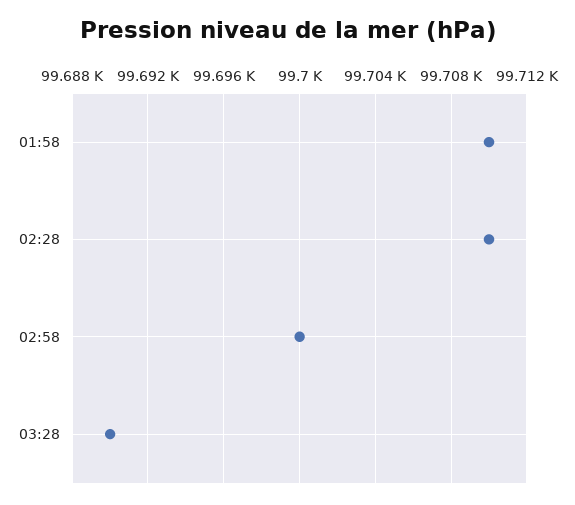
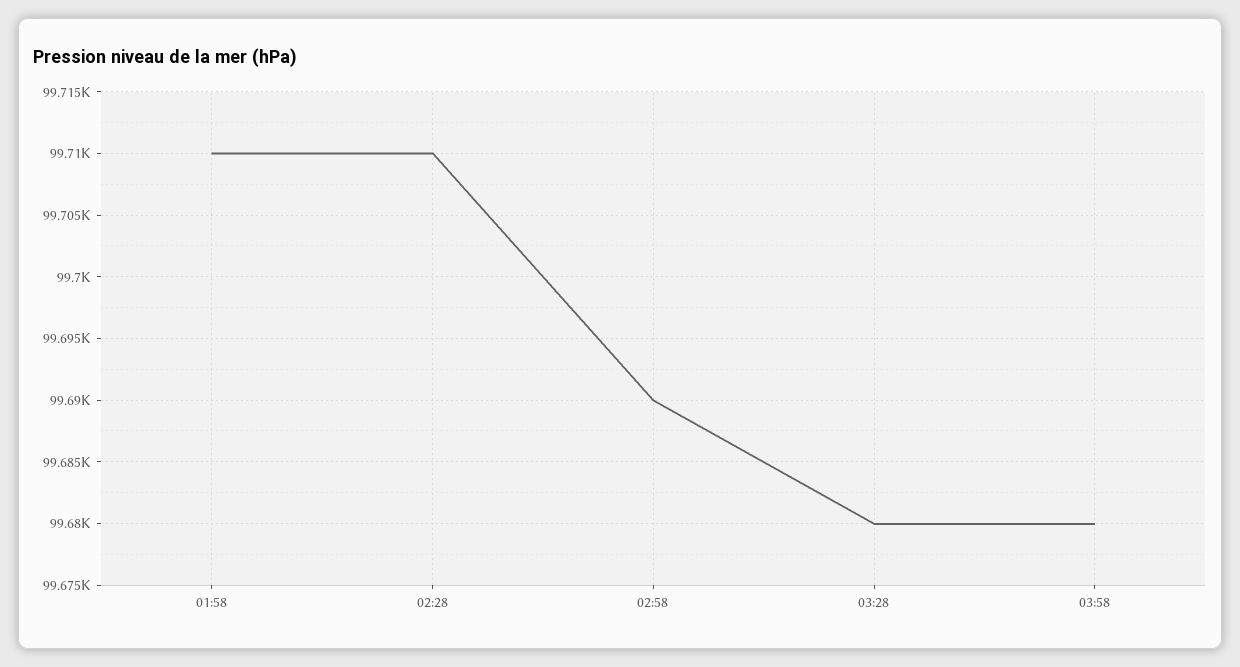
02:58: 99700 -> 99690
03:28: 99690 -> 99680
03:58: none -> 99680

